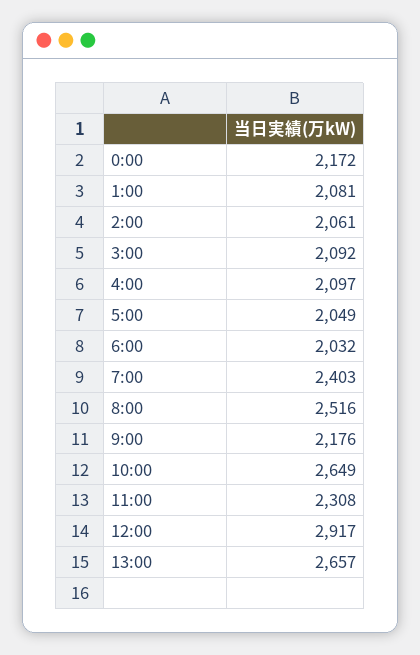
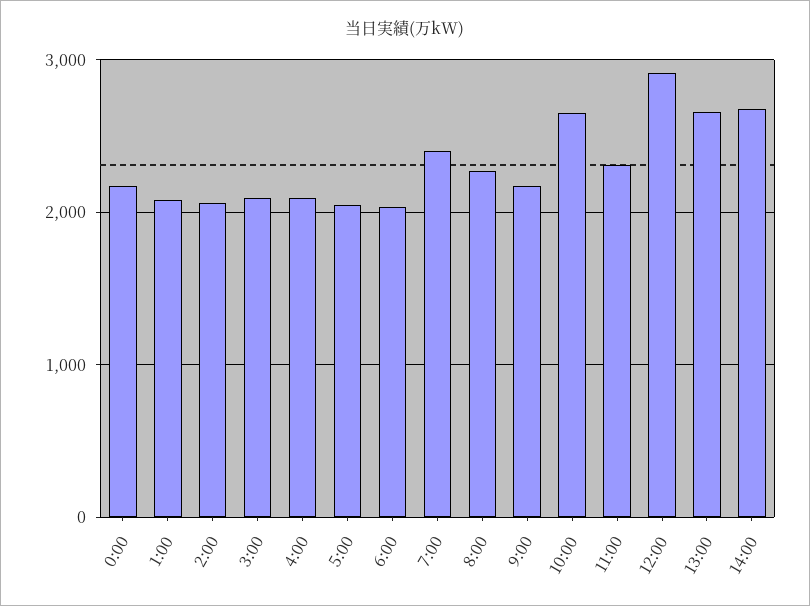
8:00: 2516 -> 2300
14:00: none -> 2700

